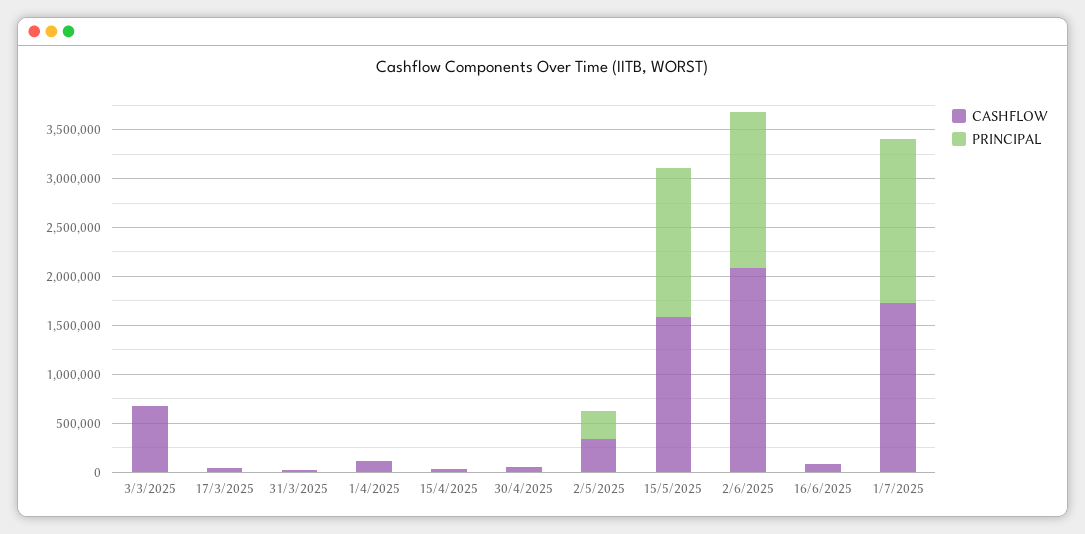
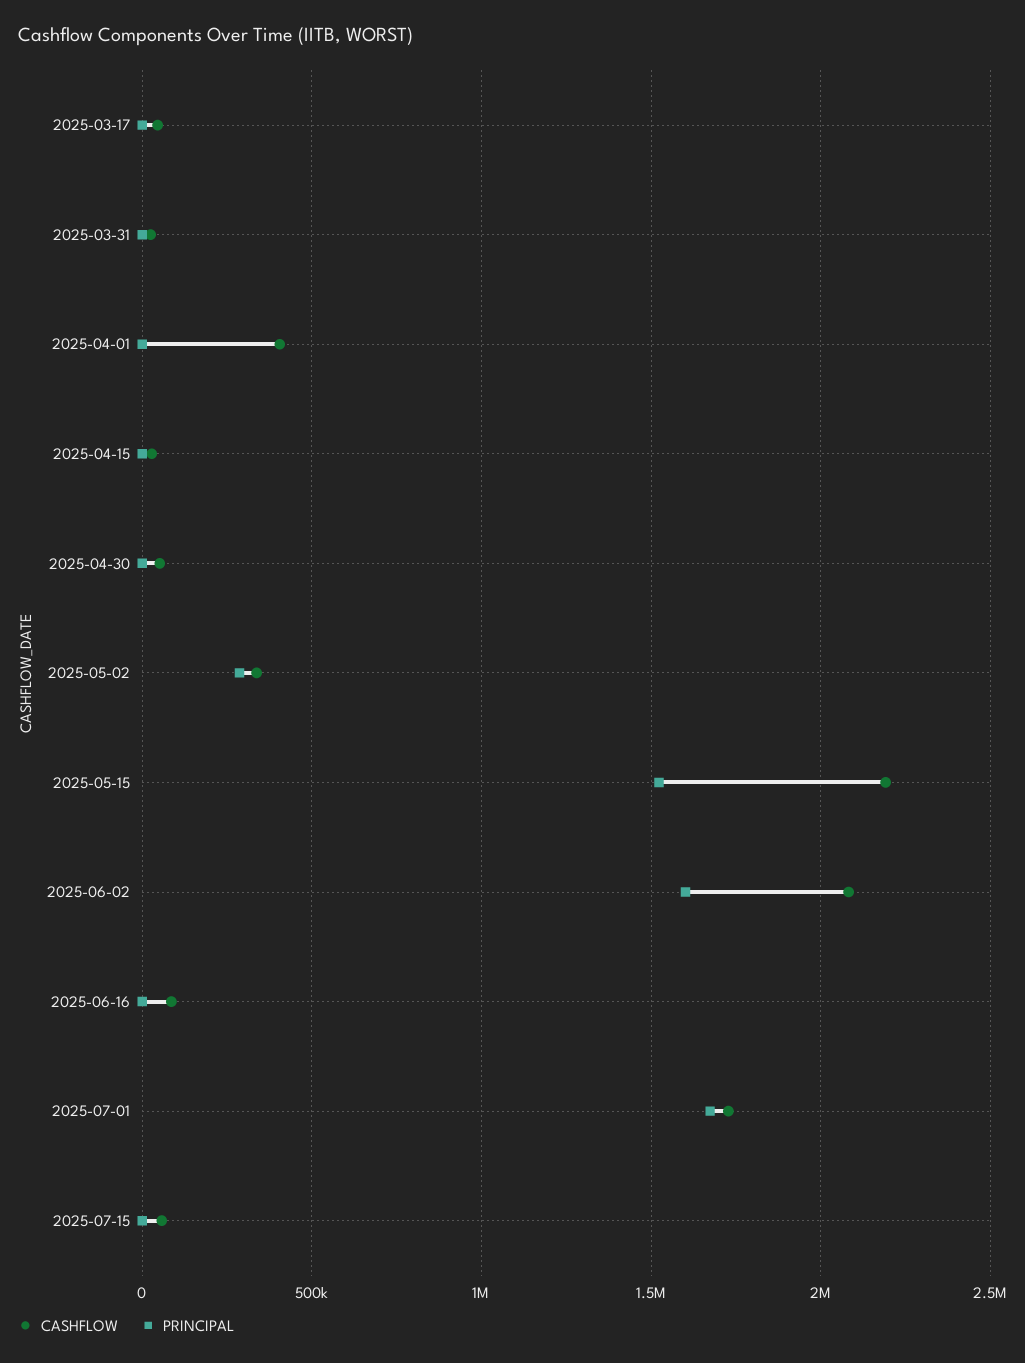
CASHFLOW, 3/3/2025: 700000 -> none
PRINCIPAL, 3/3/2025: 0 -> none
CASHFLOW, 1/4/2025: 100000 -> 400000
CASHFLOW, 15/5/2025: 1600000 -> 2200000
CASHFLOW, 2025-07-15: none -> 50000
PRINCIPAL, 2025-07-15: none -> 0

